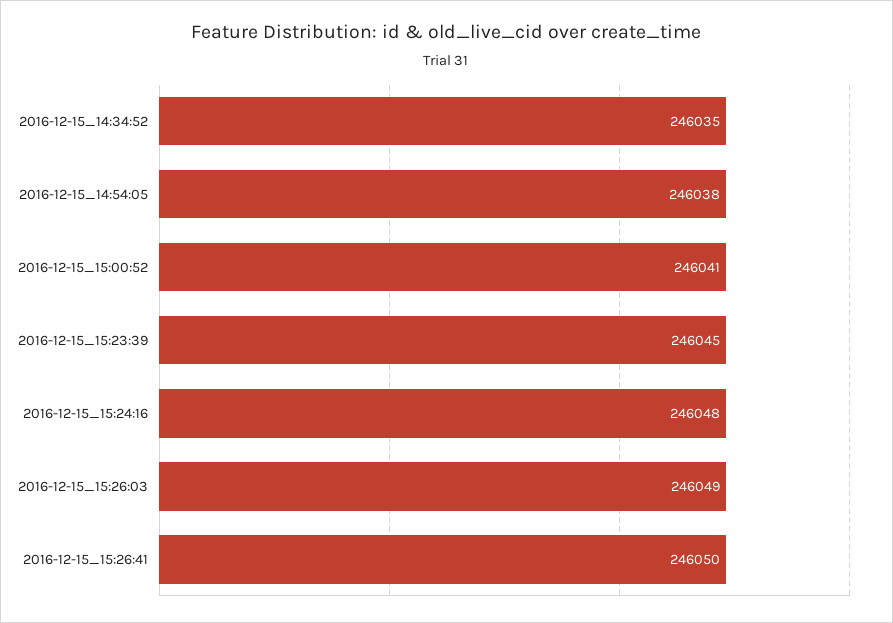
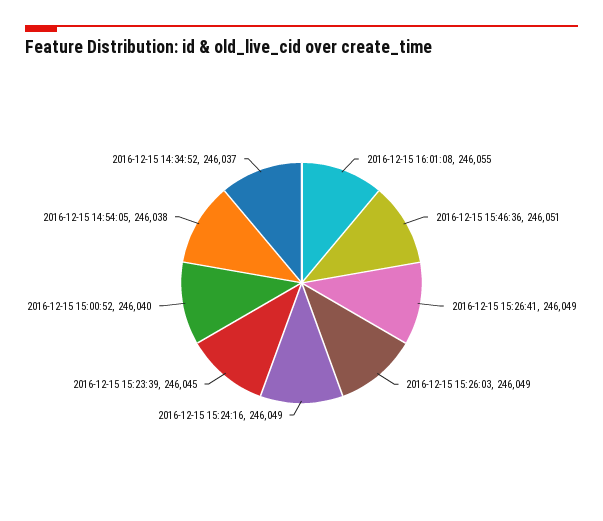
2016-12-15_14:34:52: 246035 -> 246037
2016-12-15_15:00:52: 246041 -> 246040
2016-12-15_15:24:16: 246048 -> 246049
2016-12-15_15:26:41: 246050 -> 246049
2016-12-15 16:01:08: none -> 246055
2016-12-15 15:46:36: none -> 246051

